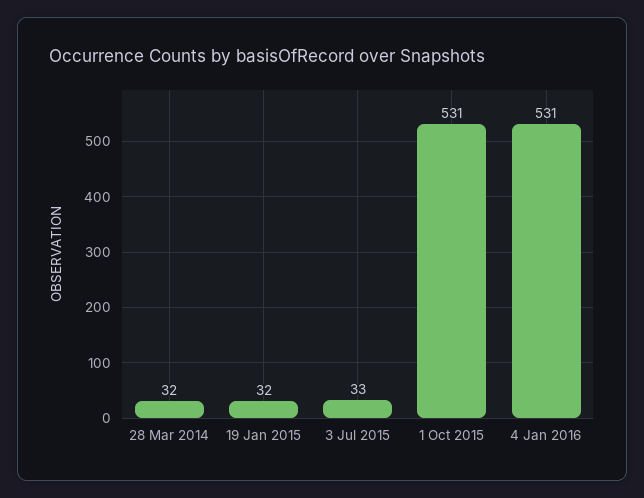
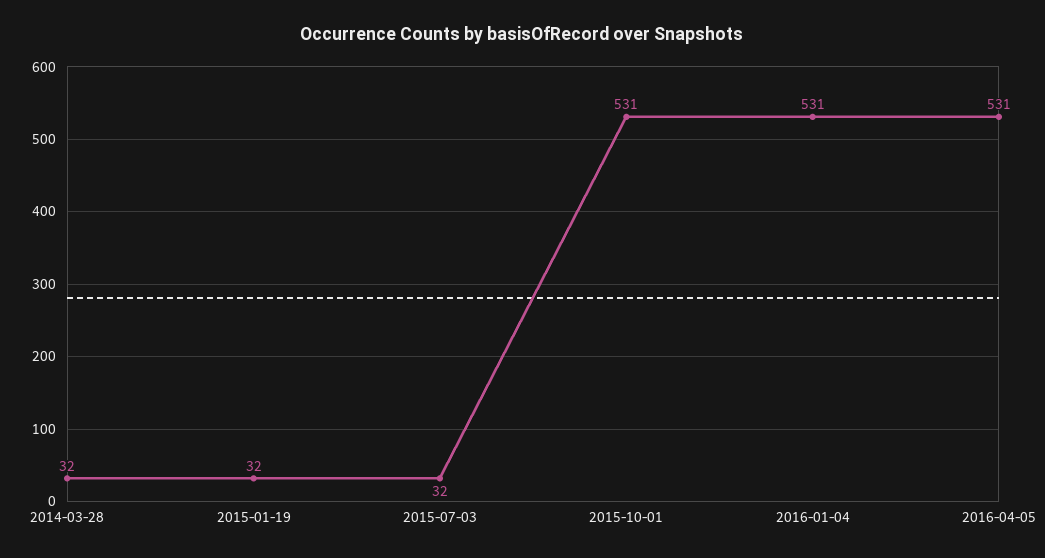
3 Jul 2015: 33 -> 32
2016-04-05: none -> 531

